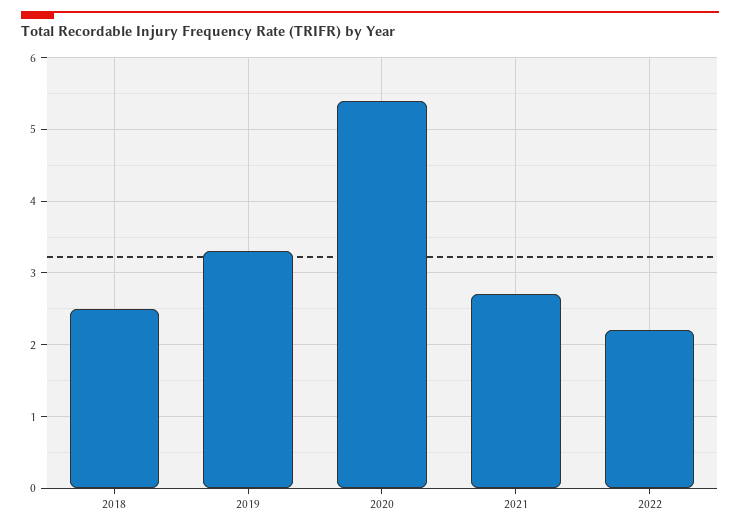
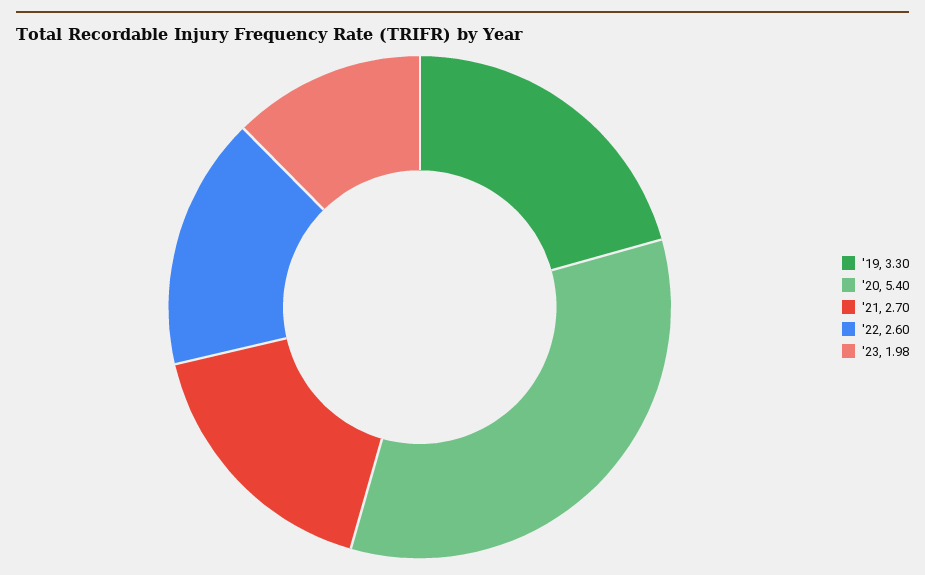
2018: 2.5 -> none
2022: 2.2 -> 2.6
'23: none -> 1.98

